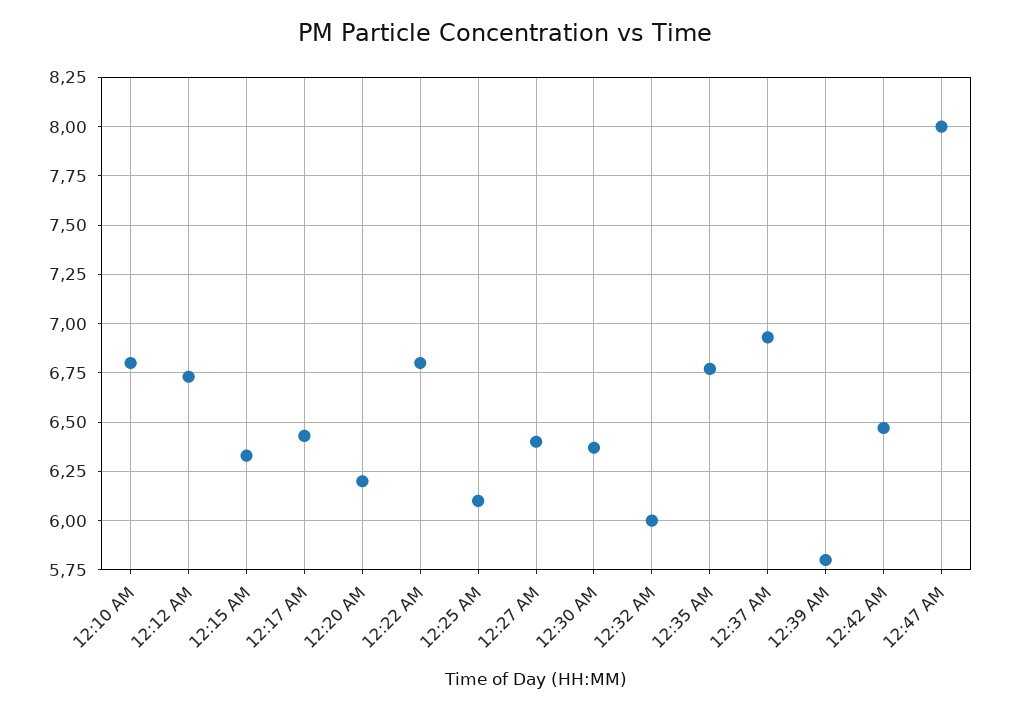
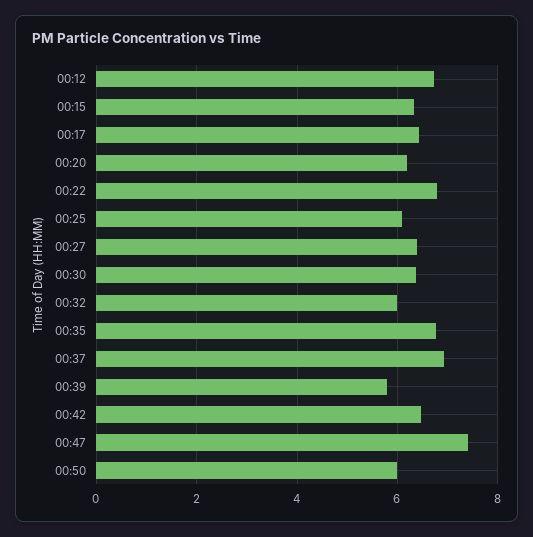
12:10 AM: 6.8 -> none
12:47 AM: 8 -> 7.4
00:50: none -> 6

